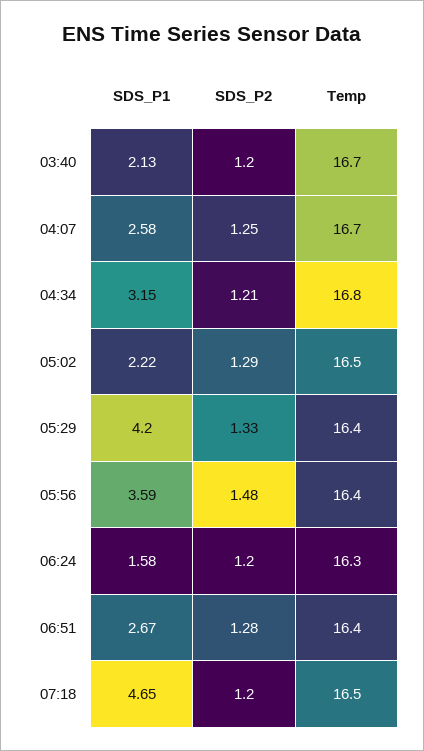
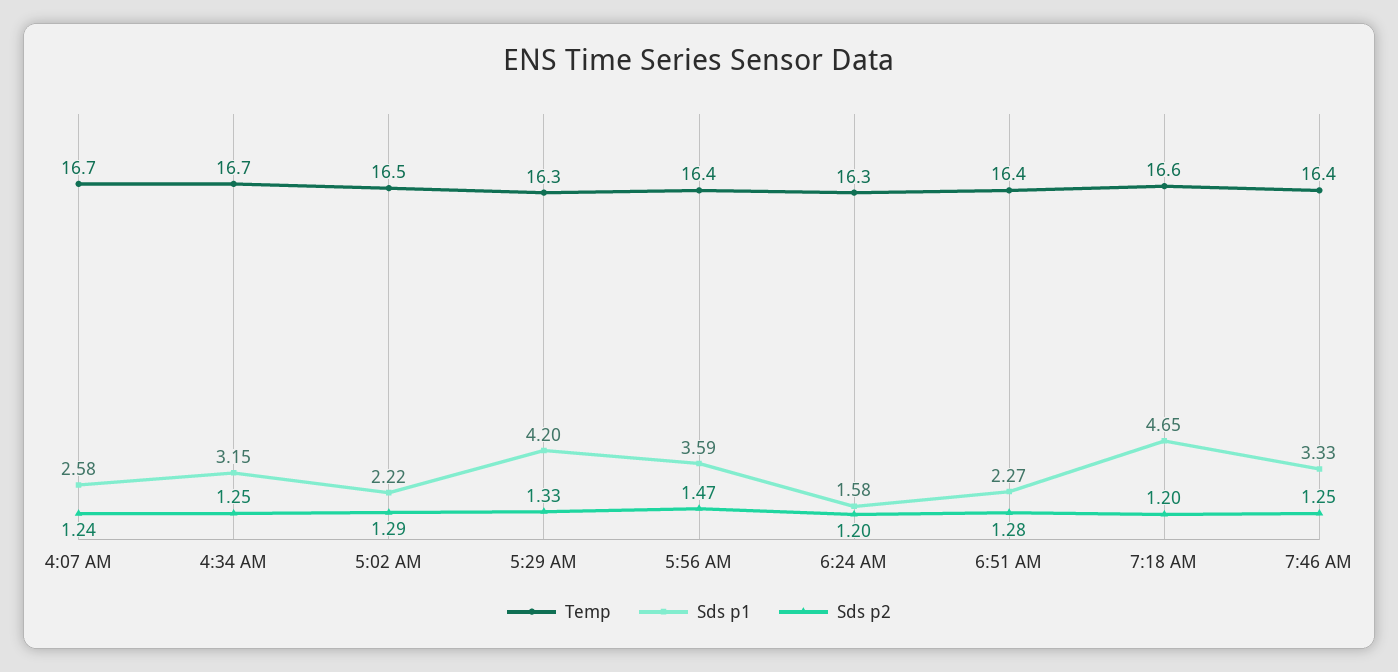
SDS_P1, 03:40: 2.13 -> none
SDS_P2, 03:40: 1.2 -> none
Temp, 03:40: 16.7 -> none
SDS_P2, 04:07: 1.25 -> 1.24
SDS_P2, 04:34: 1.21 -> 1.25
Temp, 04:34: 16.8 -> 16.7
Temp, 05:29: 16.4 -> 16.3
SDS_P2, 05:56: 1.48 -> 1.47
SDS_P1, 06:51: 2.67 -> 2.27
Temp, 07:18: 16.5 -> 16.6
Temp, 7:46 AM: none -> 16.4
SDS_P1, 7:46 AM: none -> 3.33
SDS_P2, 7:46 AM: none -> 1.25

